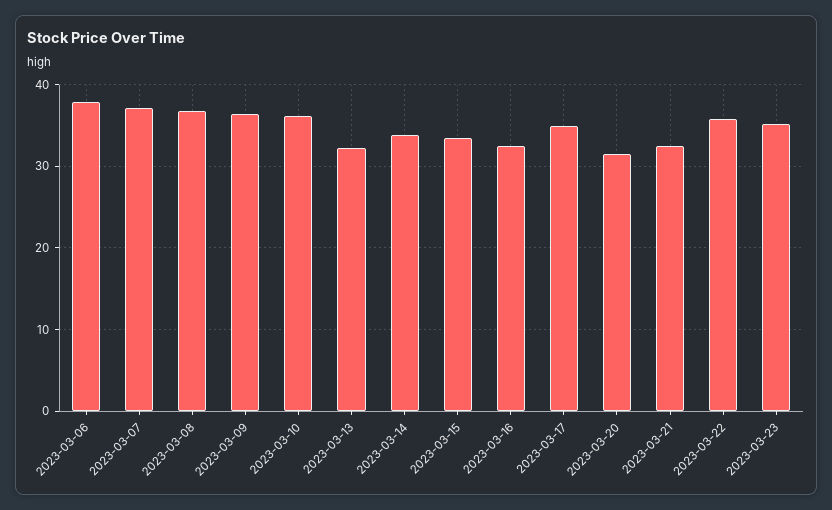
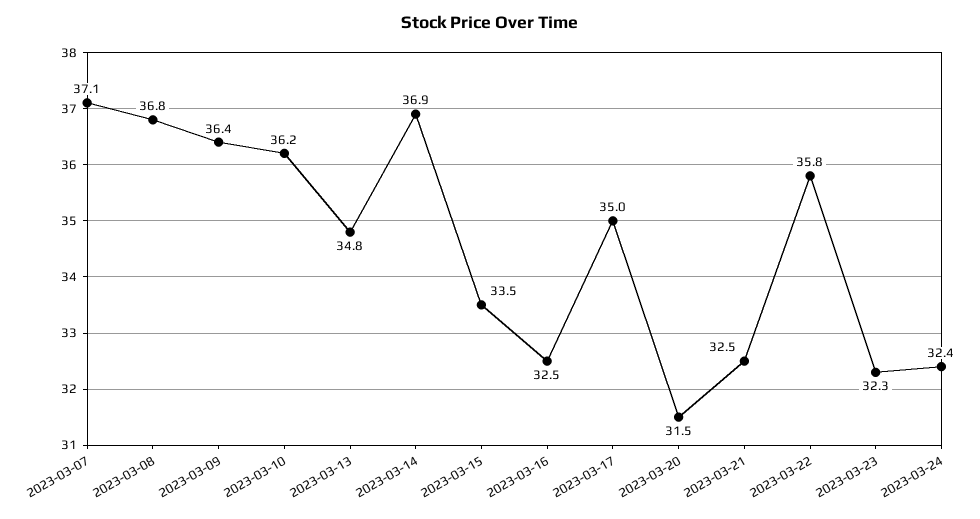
2023-03-06: 38 -> none
2023-03-13: 32 -> 34.8
2023-03-14: 34 -> 36.9
2023-03-23: 35 -> 32.3
2023-03-24: none -> 32.4

